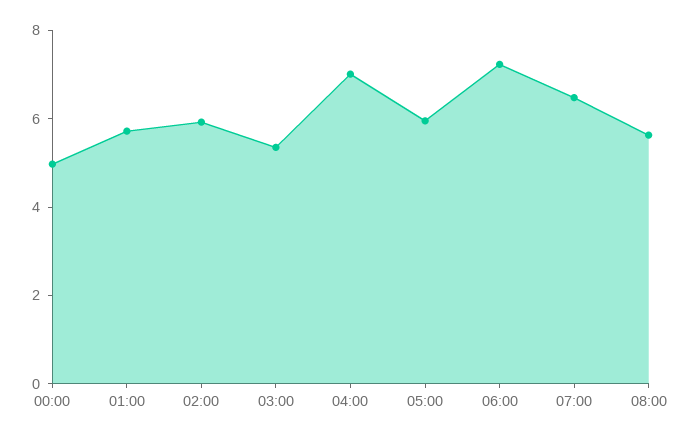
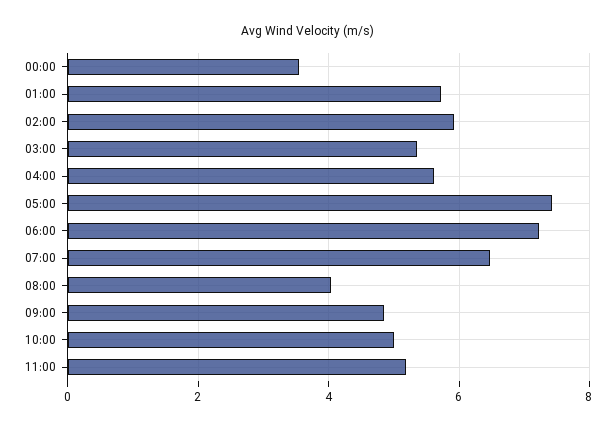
00:00: 5 -> 3.6
04:00: 7 -> 5.6
05:00: 6 -> 7.4
08:00: 5.5 -> 4
09:00: none -> 4.8
10:00: none -> 5
11:00: none -> 5.2

